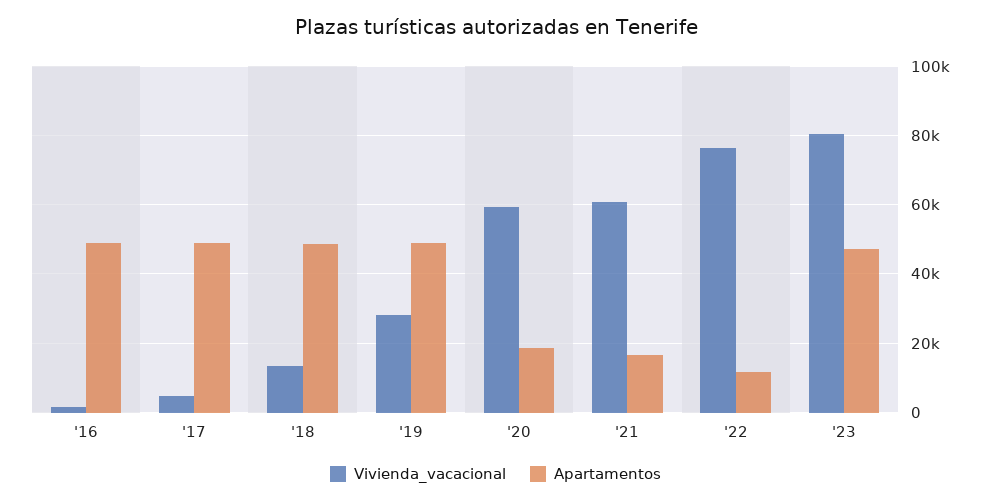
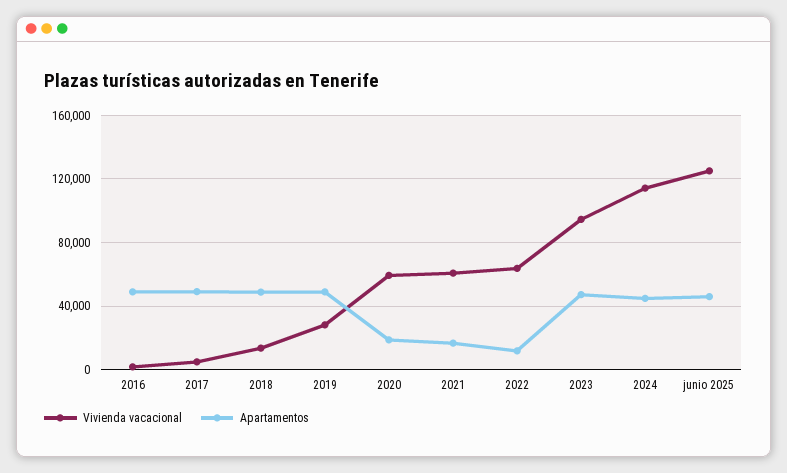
Vivienda_vacacional, '22: 76000 -> 65000
Vivienda_vacacional, '23: 80000 -> 95000
Vivienda_vacacional, 2024: none -> 115000
Apartamentos, 2024: none -> 45000
Vivienda_vacacional, junio 2025: none -> 125000
Apartamentos, junio 2025: none -> 45000

